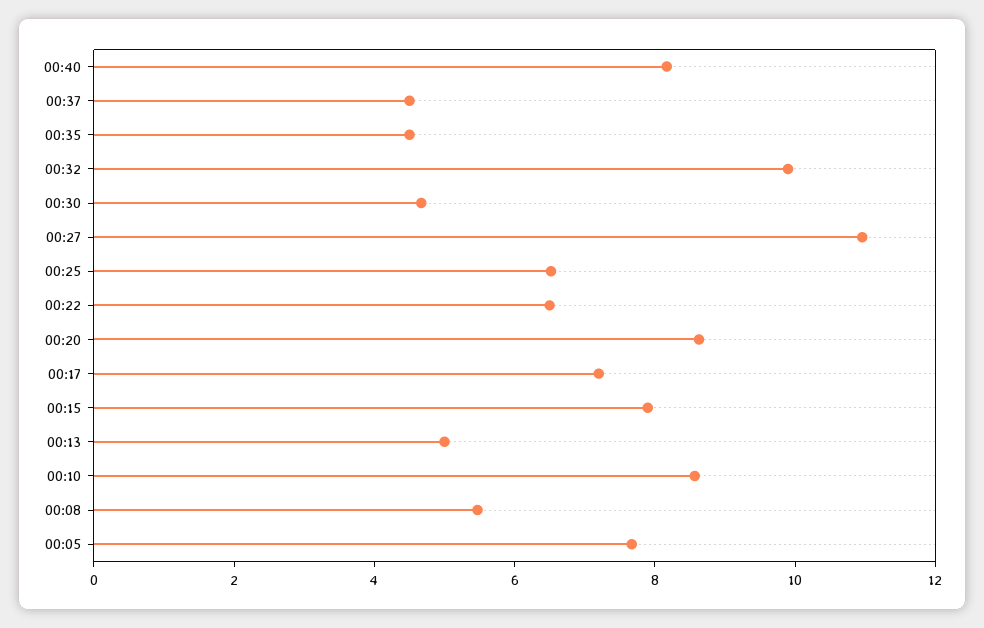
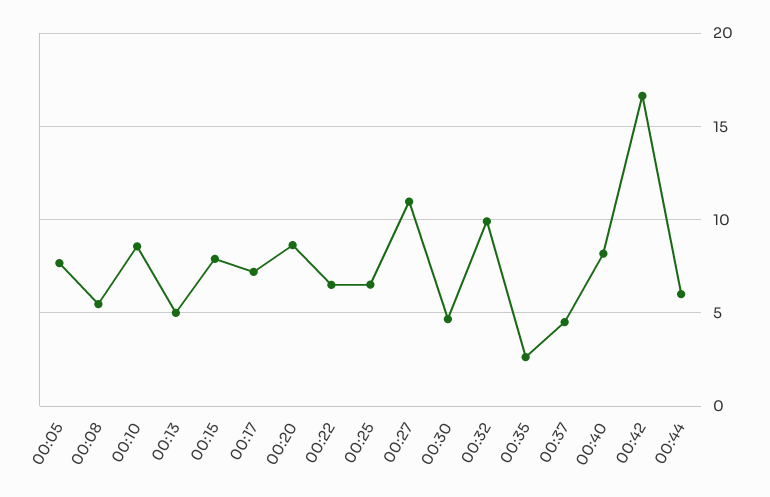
00:35: 4.5 -> 2.5
00:42: none -> 16.5
00:44: none -> 6

